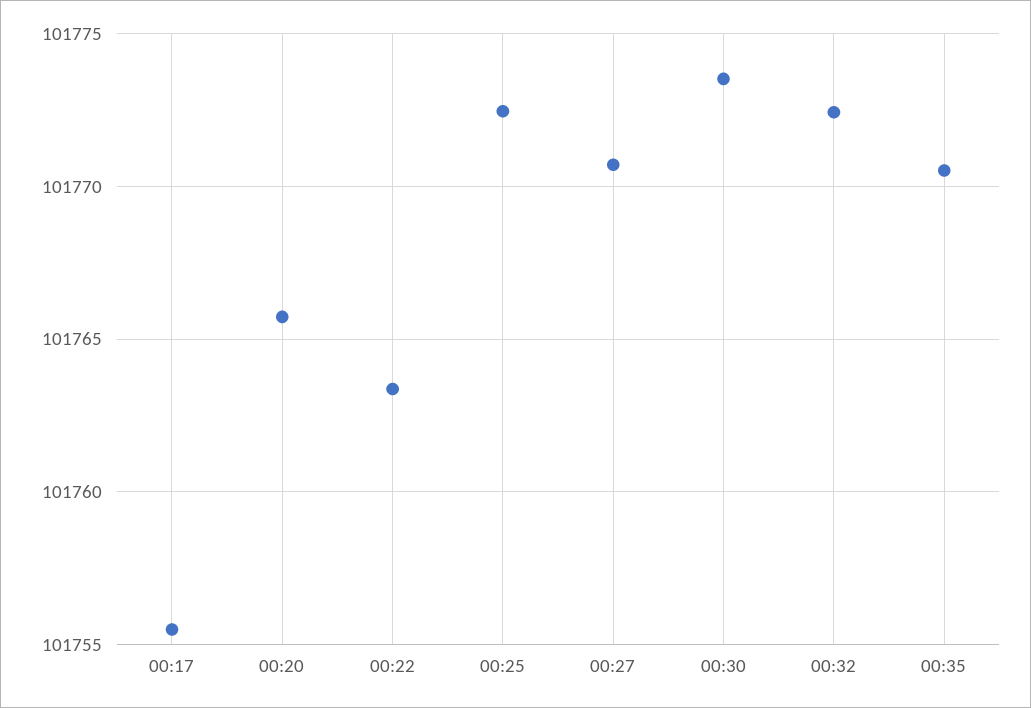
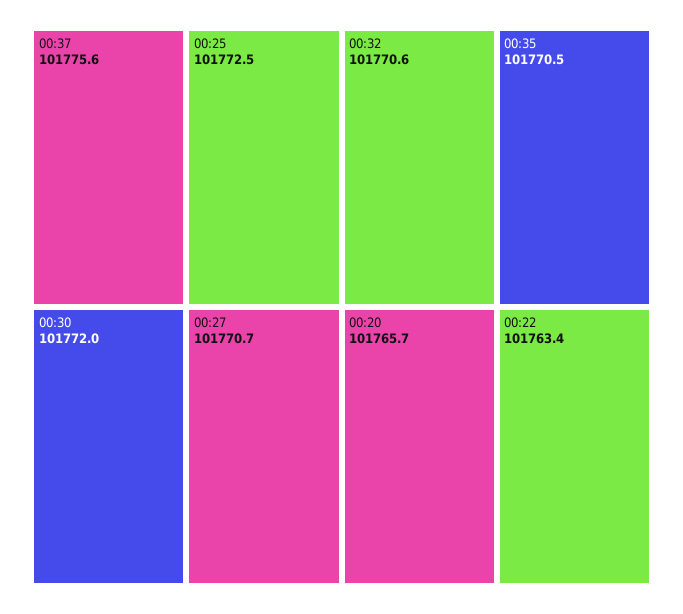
00:17: 101755.5 -> none
00:30: 101773.5 -> 101772
00:32: 101772.5 -> 101770.6
00:37: none -> 101775.6

